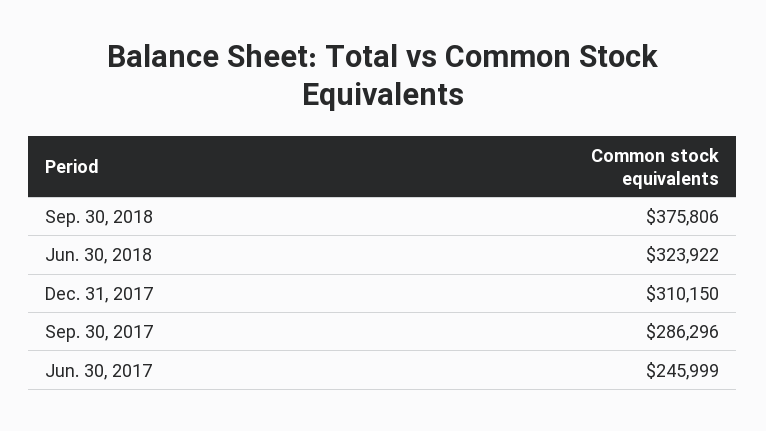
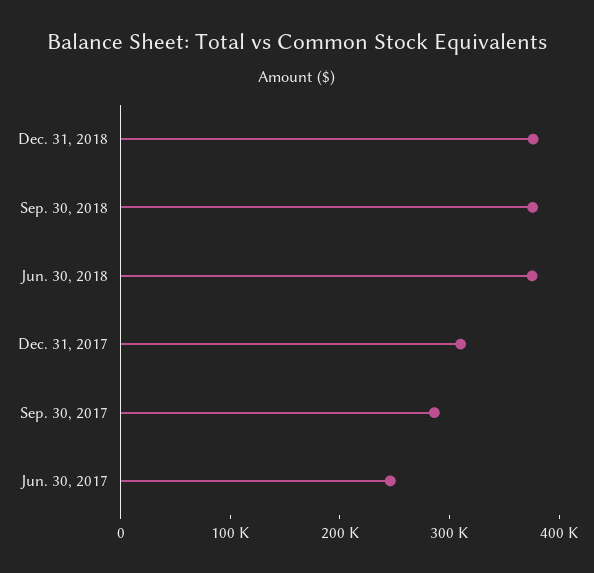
Jun. 30, 2018: 323922 -> 380000
Dec. 31, 2018: none -> 380000

